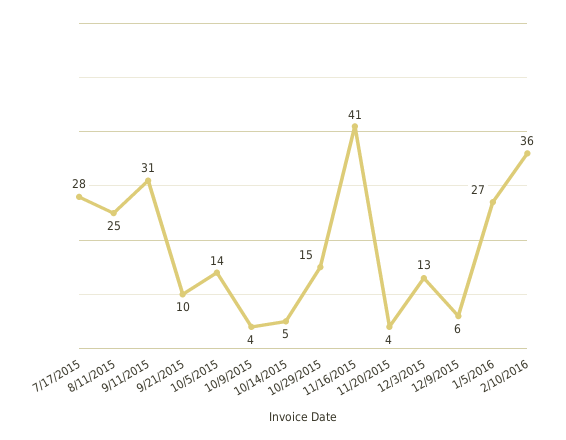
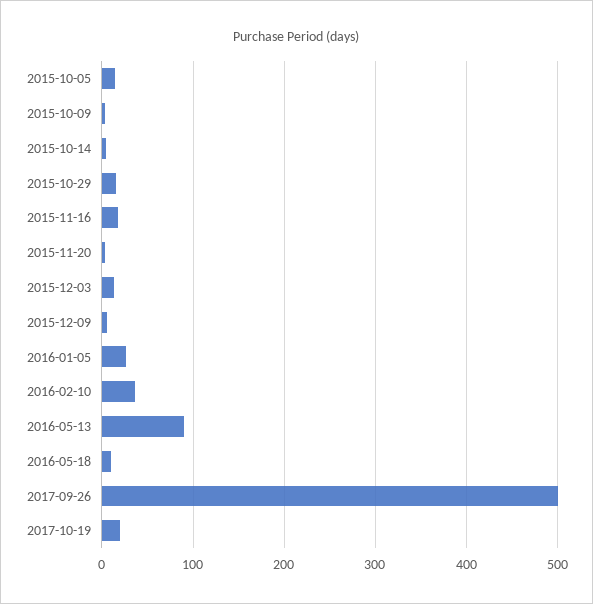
7/17/2015: 28 -> none
8/11/2015: 25 -> none
9/11/2015: 31 -> none
9/21/2015: 10 -> none
11/16/2015: 41 -> 20
2016-05-13: none -> 90
2016-05-18: none -> 10
2017-09-26: none -> 500
2017-10-19: none -> 20

